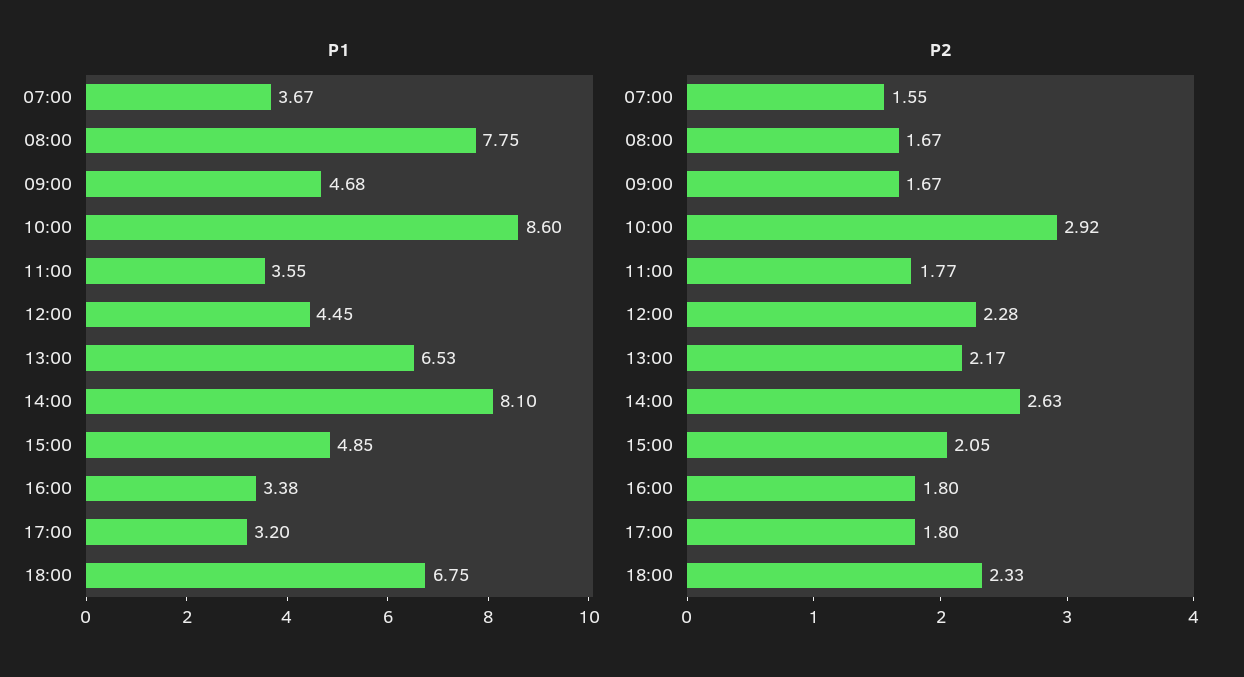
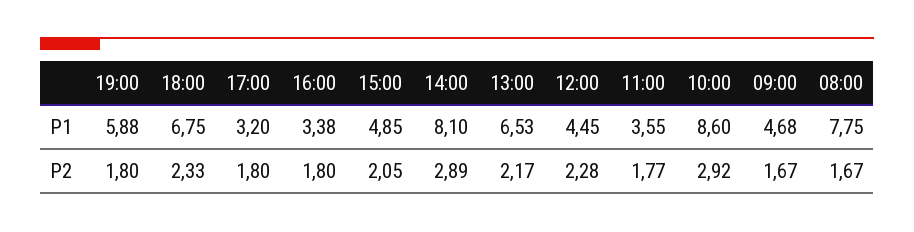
P1, 07:00: 3.67 -> none
P2, 07:00: 1.55 -> none
P2, 14:00: 2.63 -> 2.89
P1, 19:00: none -> 5.88
P2, 19:00: none -> 1.8

